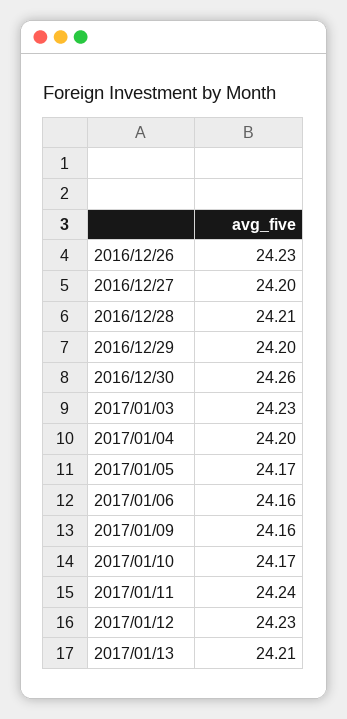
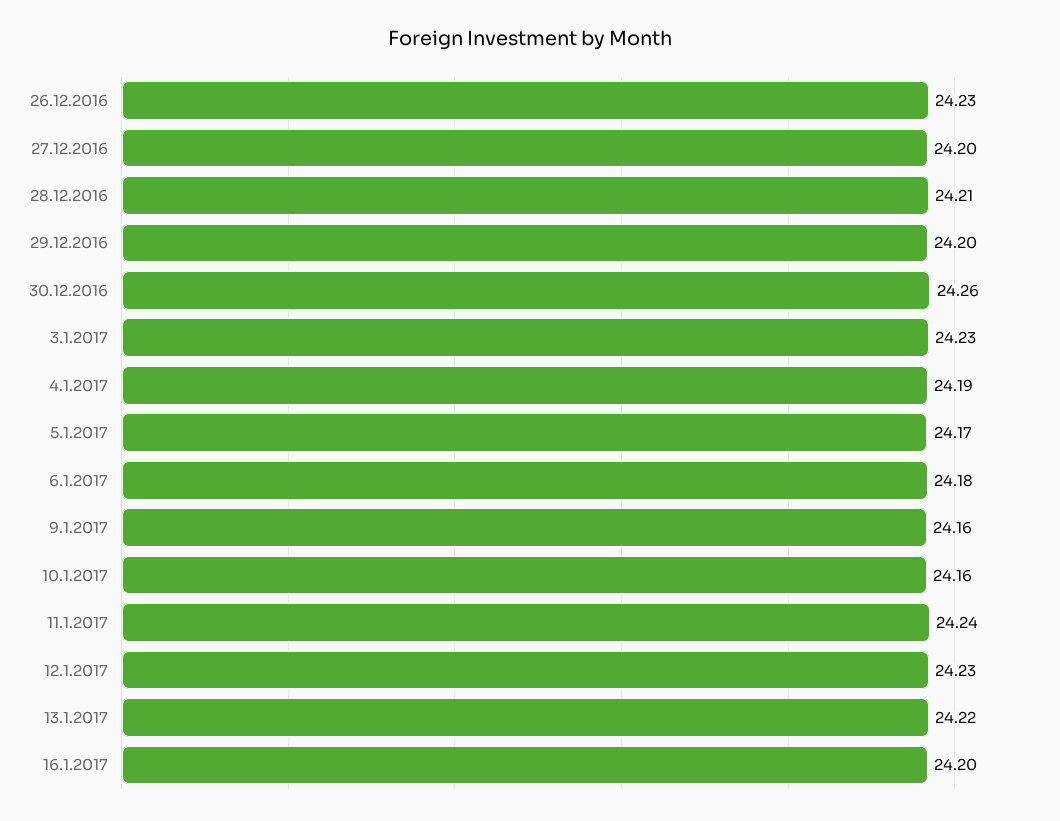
2017/01/04: 24.2 -> 24.19
2017/01/06: 24.16 -> 24.18
2017/01/10: 24.17 -> 24.16
2017/01/13: 24.21 -> 24.22
16.1.2017: none -> 24.2

